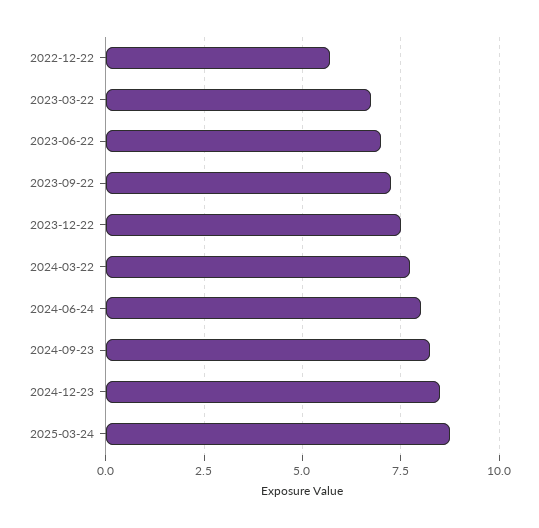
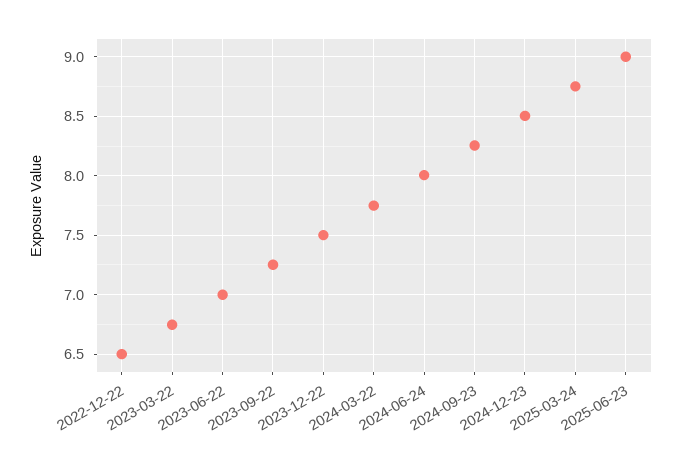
2022-12-22: 5.75 -> 6.5
2025-06-23: none -> 9

